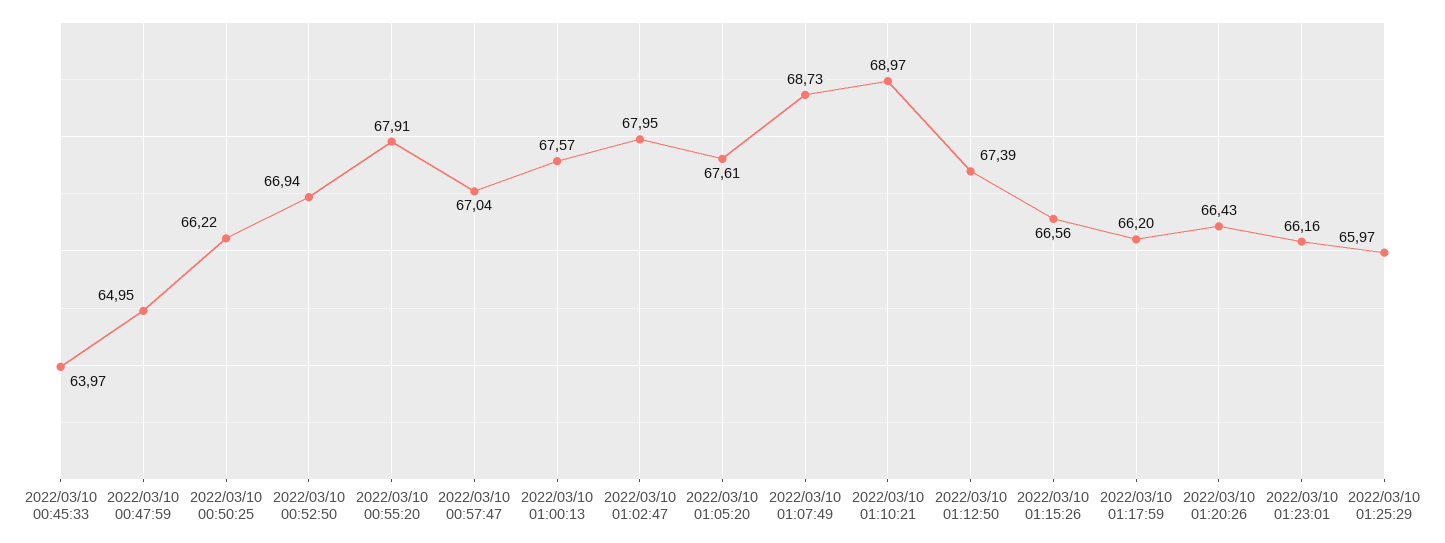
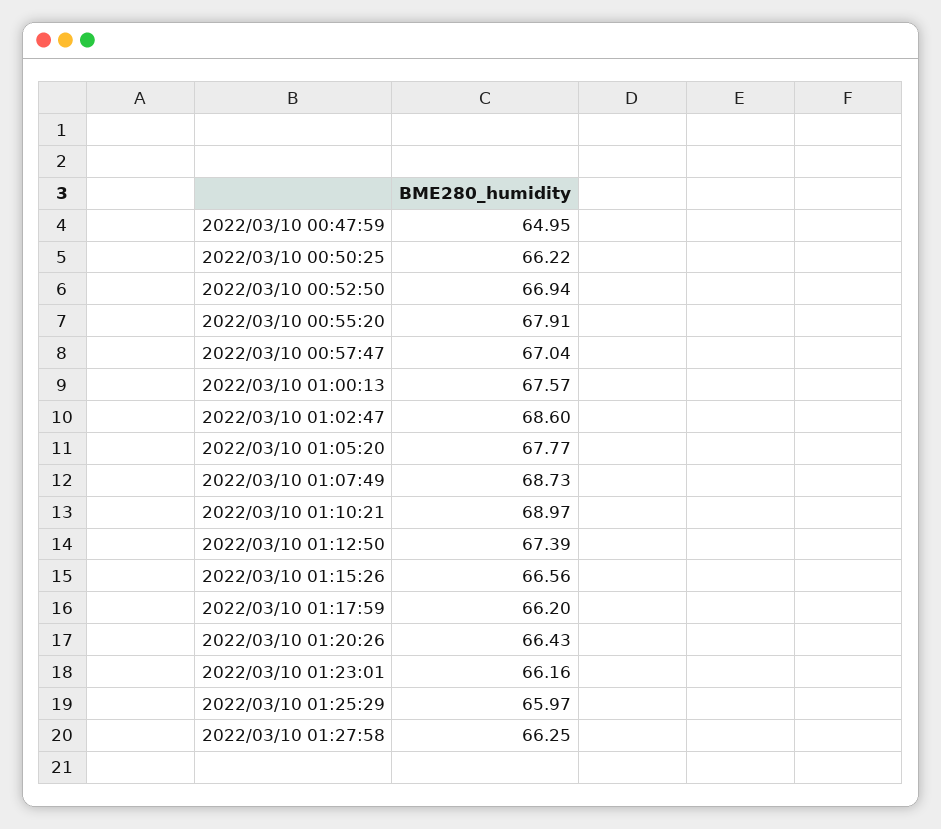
2022/03/10 00:45:33: 63.97 -> none
2022/03/10 01:02:47: 67.95 -> 68.6
2022/03/10 01:05:20: 67.61 -> 67.77
2022/03/10 01:27:58: none -> 66.25

